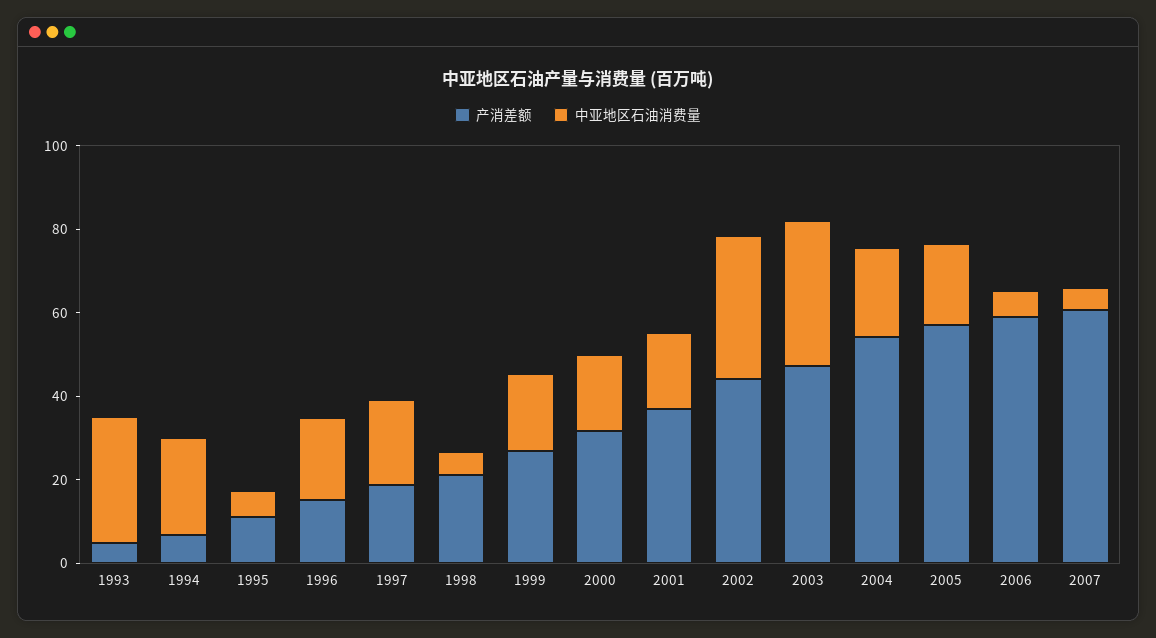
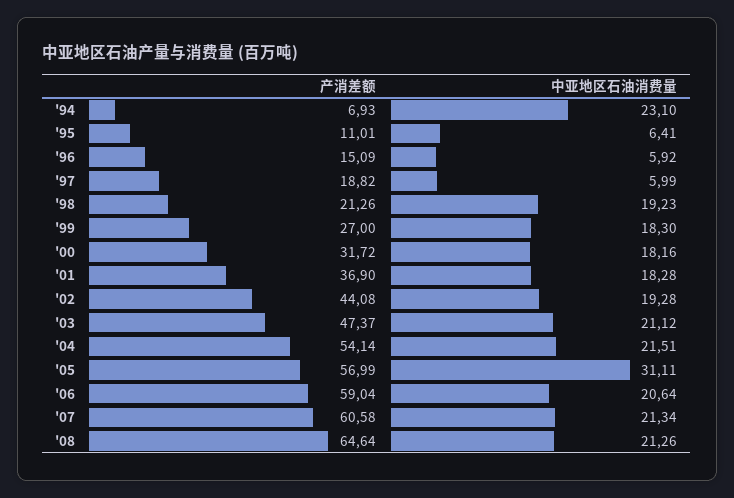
产消差额, 1993: 5 -> none
中亚地区石油消费量, 1993: 30 -> none
中亚地区石油消费量, 1996: 20 -> 5.92
中亚地区石油消费量, 1997: 20 -> 5.99
中亚地区石油消费量, 1998: 5 -> 19.23
中亚地区石油消费量, 2002: 35 -> 19.28
中亚地区石油消费量, 2003: 35 -> 21.12
中亚地区石油消费量, 2005: 20 -> 31.11
中亚地区石油消费量, 2006: 5 -> 20.64
中亚地区石油消费量, 2007: 5 -> 21.34
产消差额, '08: none -> 64.64
中亚地区石油消费量, '08: none -> 21.26

